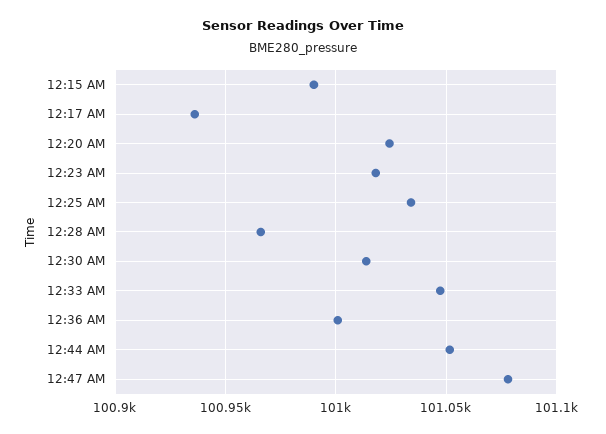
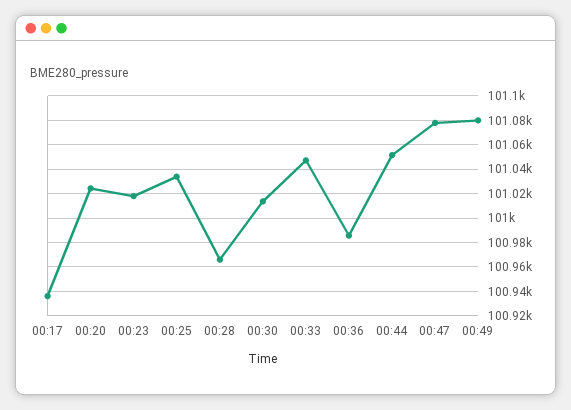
12:15 AM: 100990 -> none
12:36 AM: 101000 -> 100985
00:49: none -> 101080

